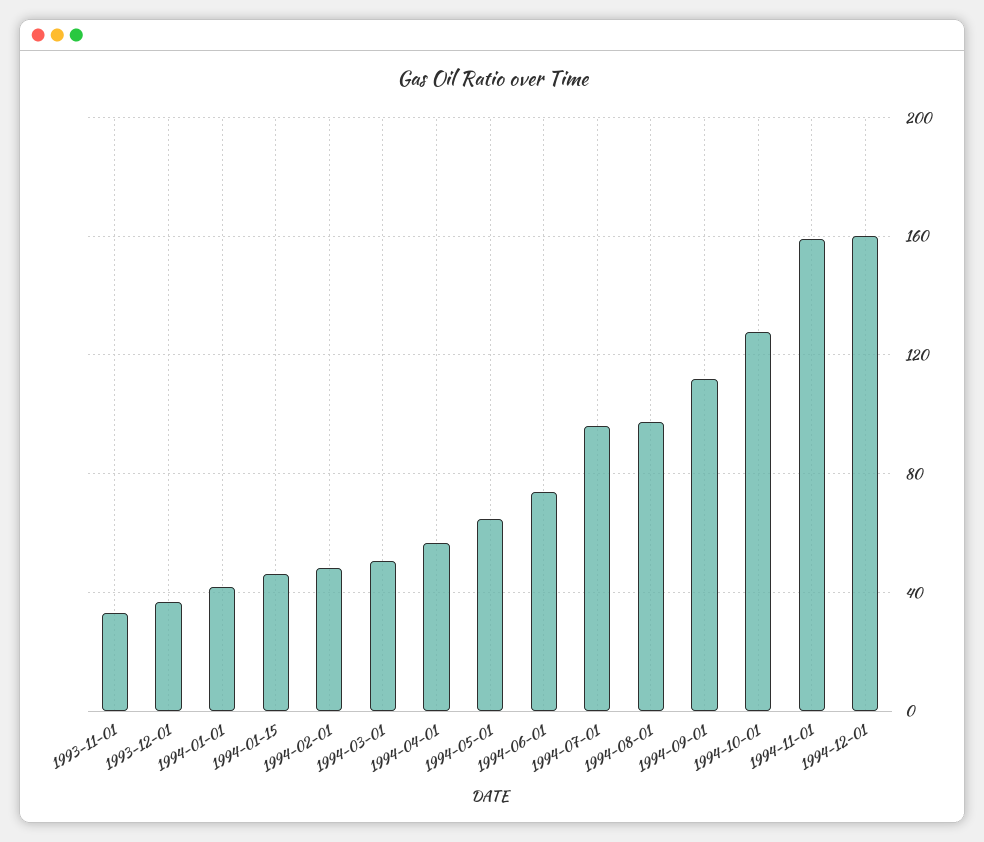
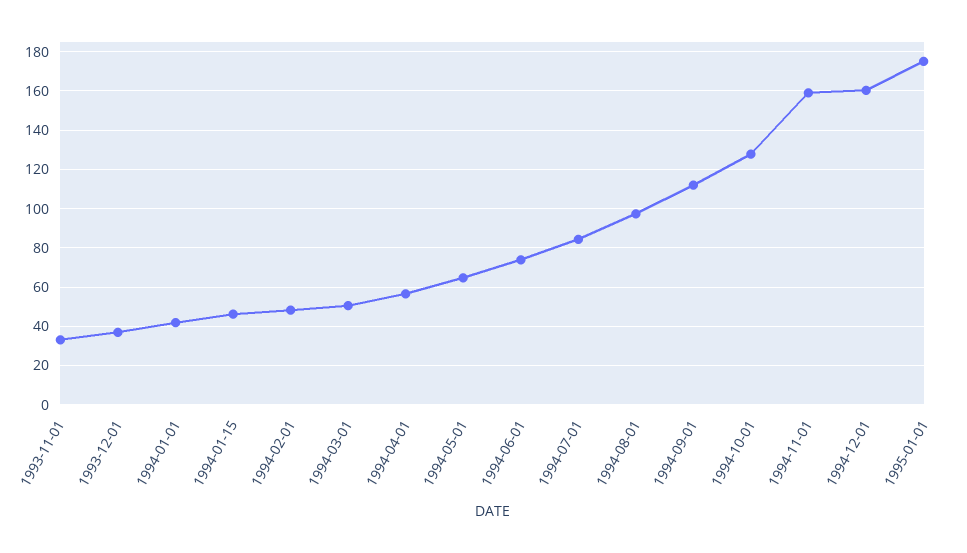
1994-07-01: 95 -> 85
1995-01-01: none -> 175

